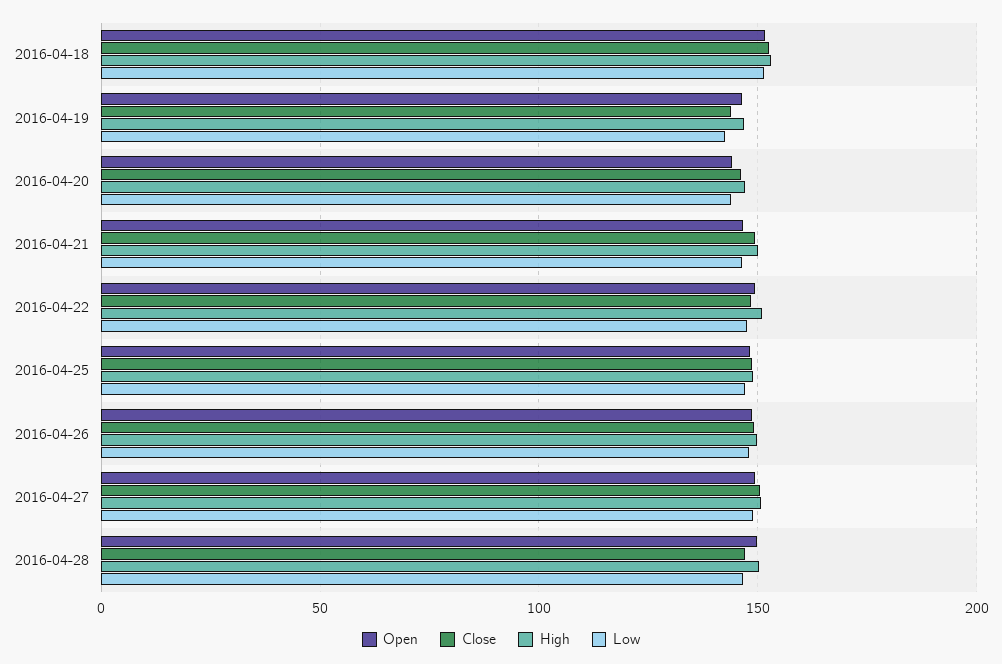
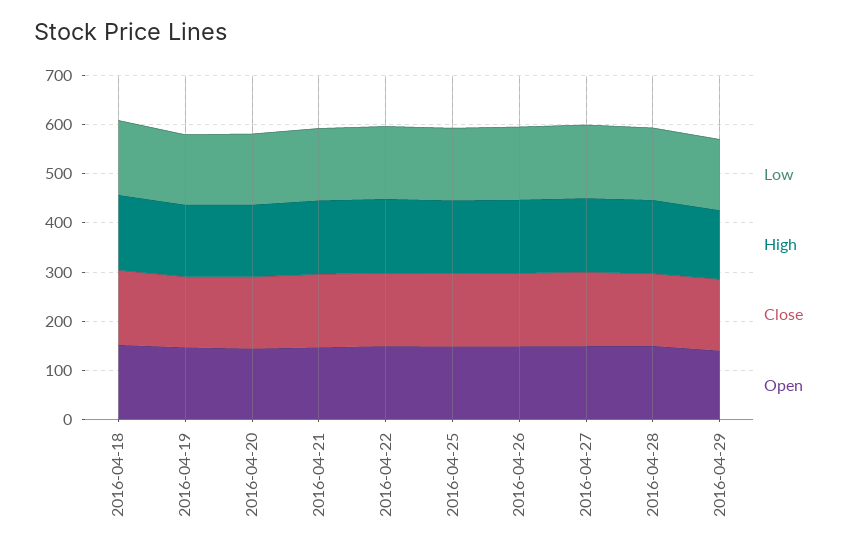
Low, 2016-04-29: none -> 140
High, 2016-04-29: none -> 140
Close, 2016-04-29: none -> 140
Open, 2016-04-29: none -> 140

